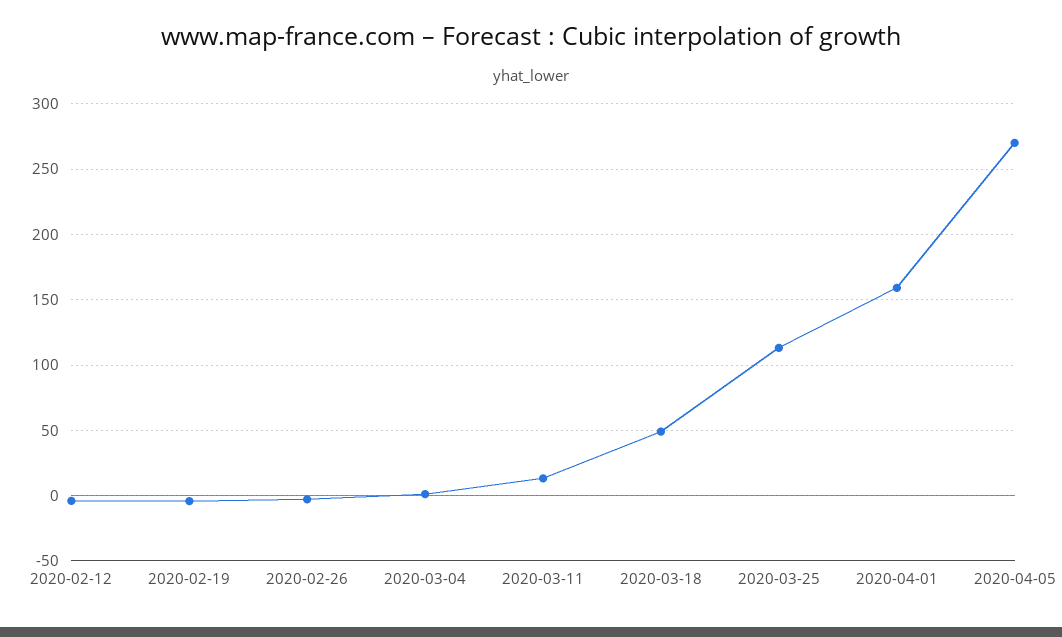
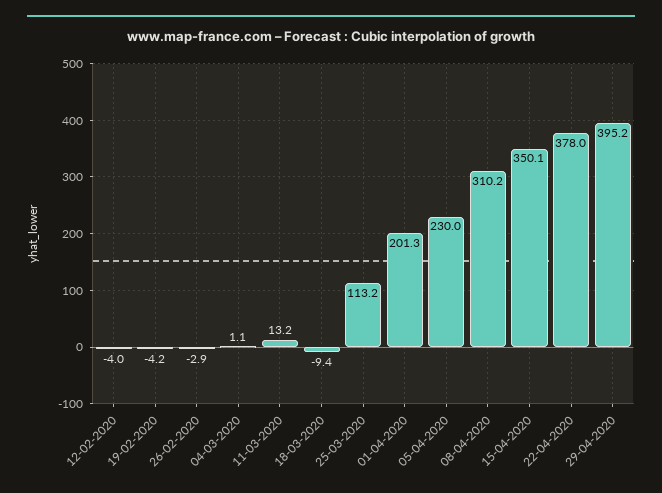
2020-03-18: 50 -> -9.4
2020-04-01: 160 -> 201.3
2020-04-05: 270 -> 230
08-04-2020: none -> 310.2
15-04-2020: none -> 350.1
22-04-2020: none -> 378
29-04-2020: none -> 395.2

